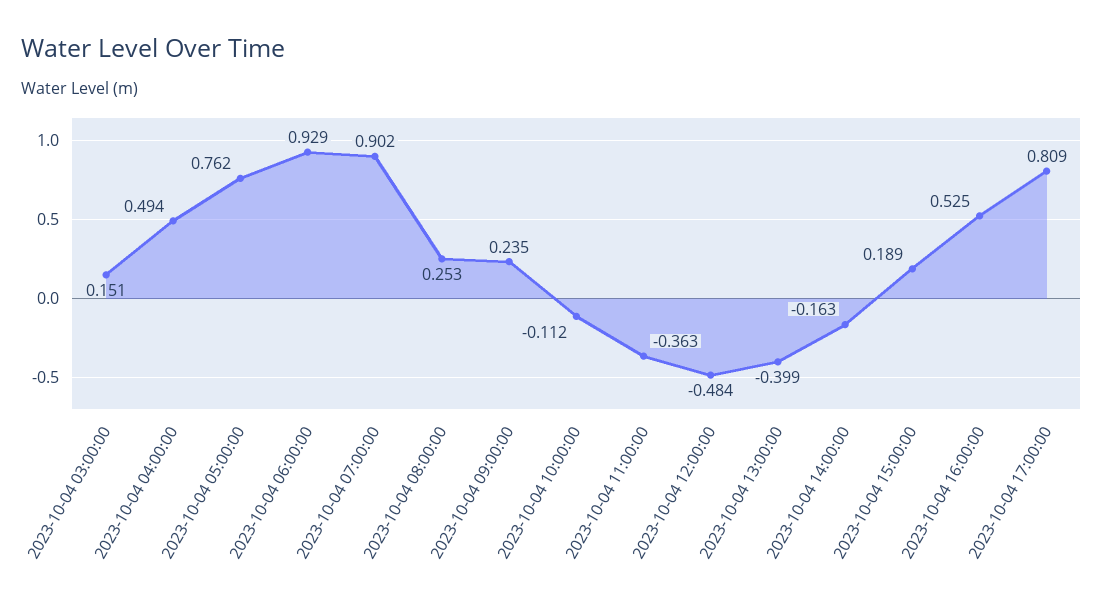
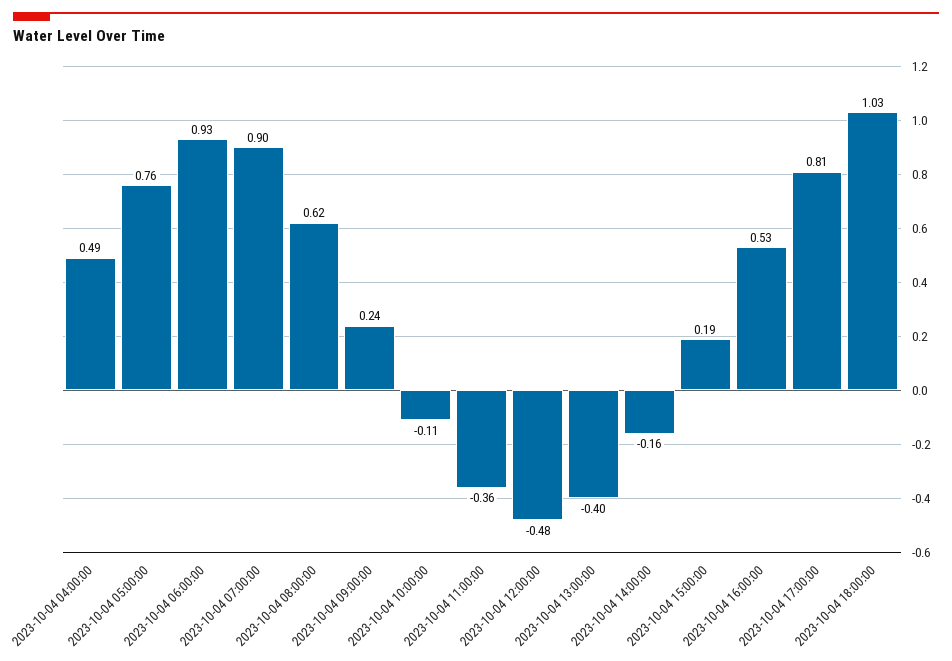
2023-10-04 03:00:00: 0.151 -> none
2023-10-04 08:00:00: 0.253 -> 0.62
2023-10-04 18:00:00: none -> 1.03

